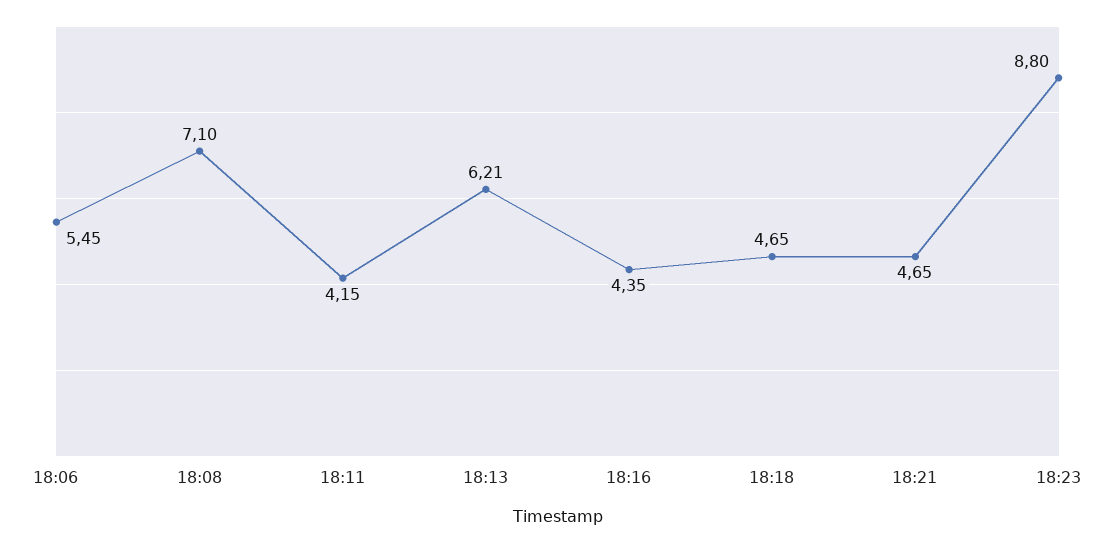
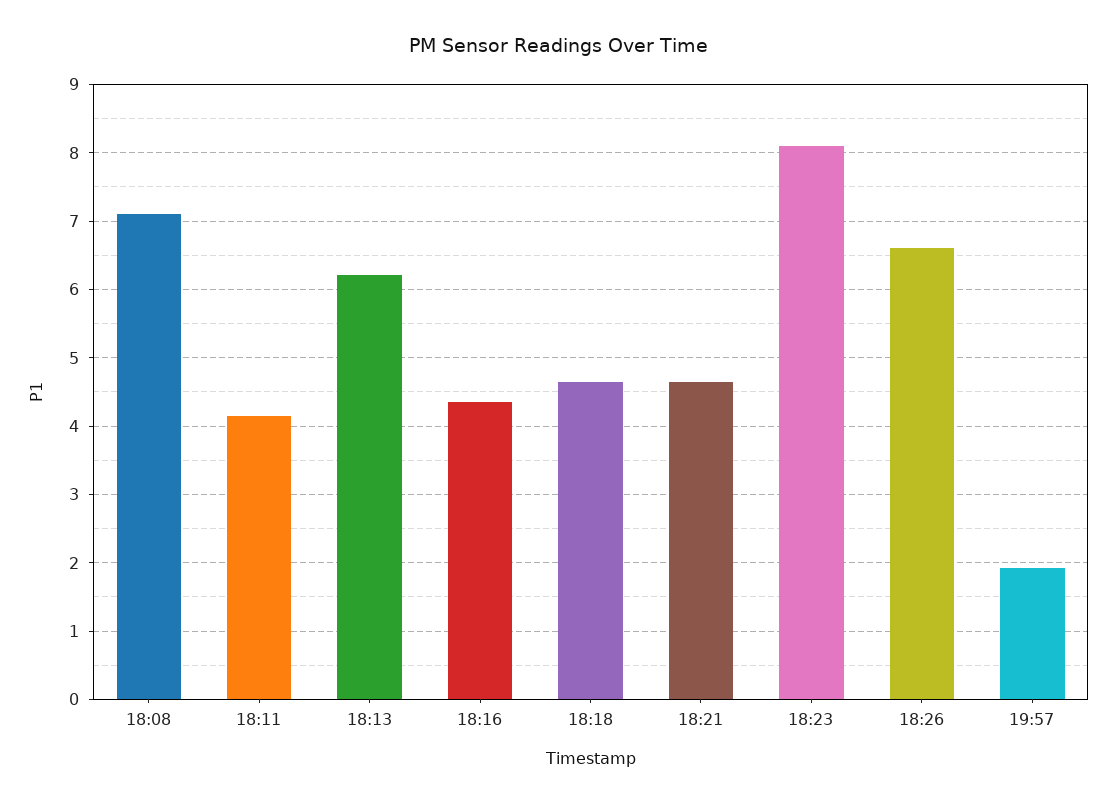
18:06: 5.45 -> none
18:23: 8.8 -> 8.1
18:26: none -> 6.6
19:57: none -> 1.9

